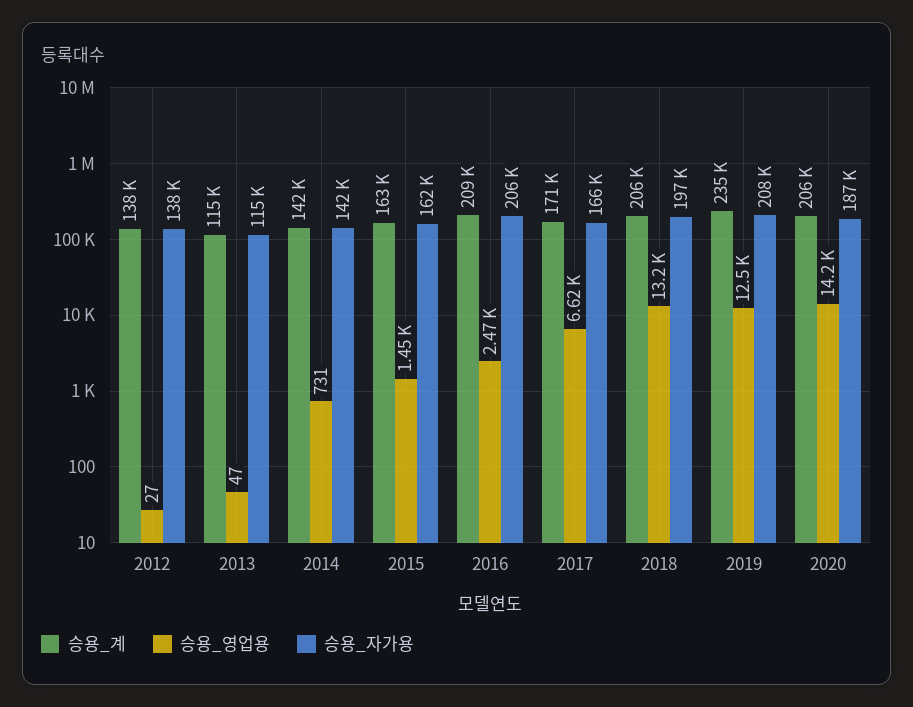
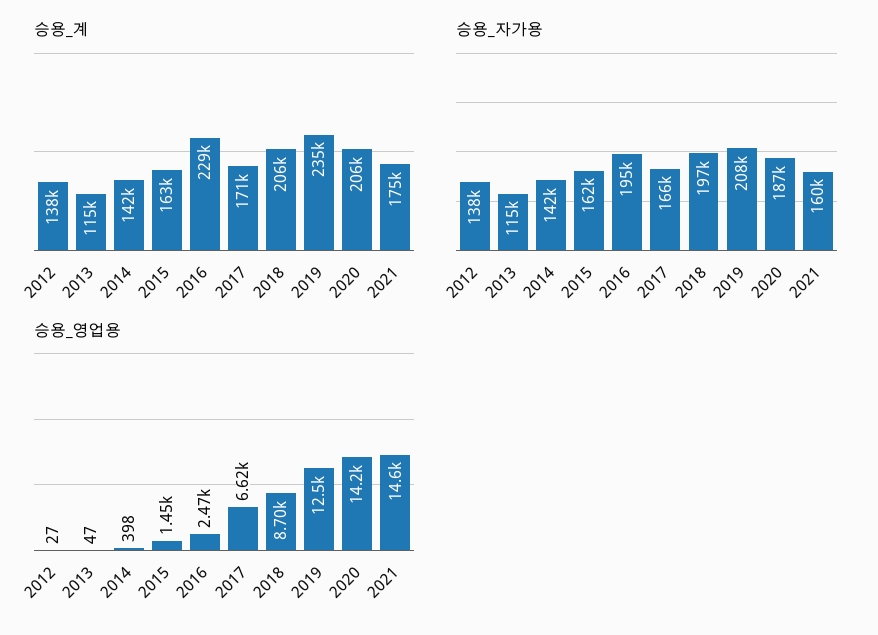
승용_영업용, 2014: 731 -> 398
승용_계, 2016: 209000 -> 229000
승용_자가용, 2016: 206000 -> 195000
승용_영업용, 2018: 13200 -> 8700
승용_계, 2021: none -> 175000
승용_자가용, 2021: none -> 160000
승용_영업용, 2021: none -> 14600

